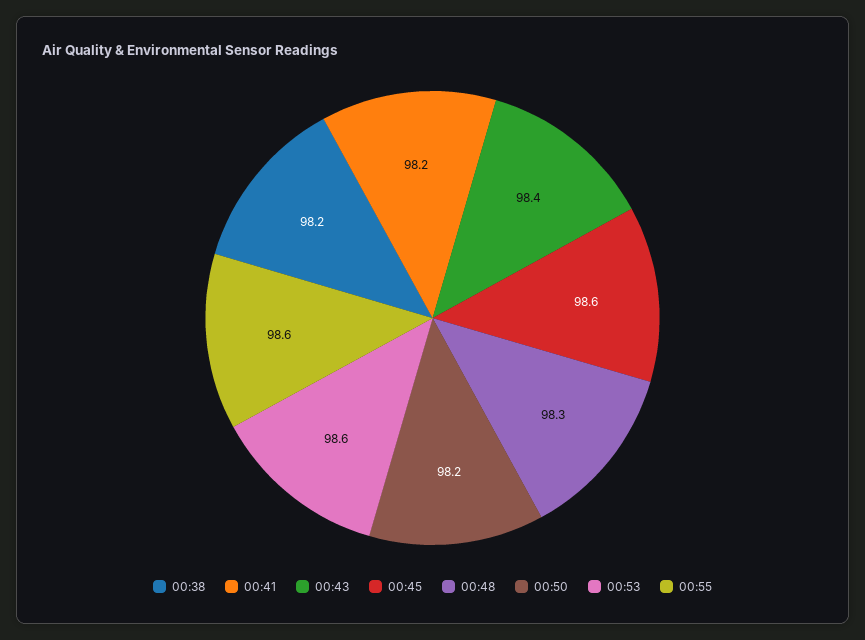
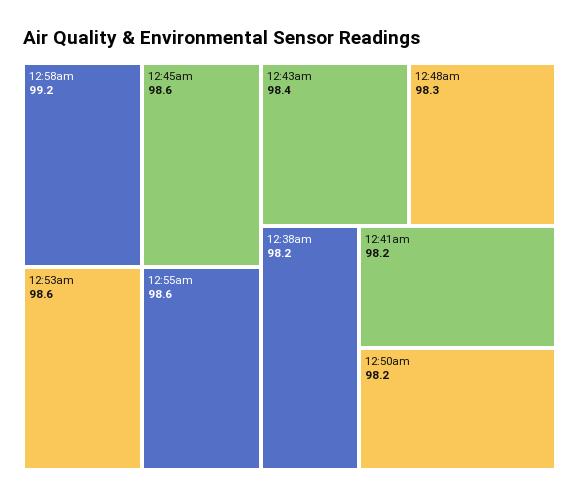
12:58am: none -> 99.2

